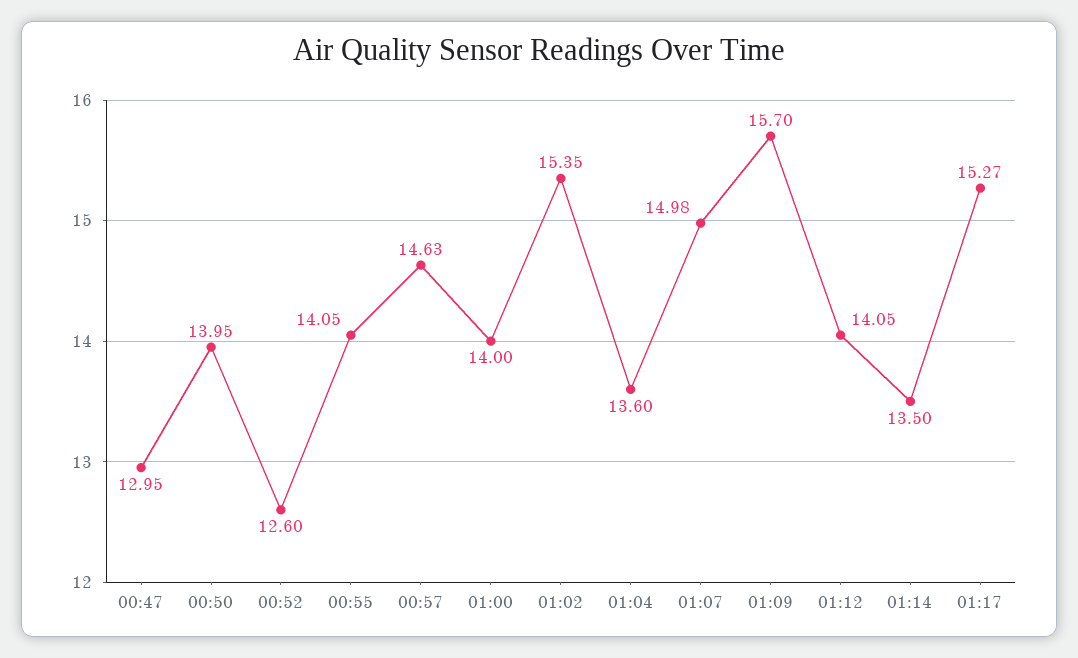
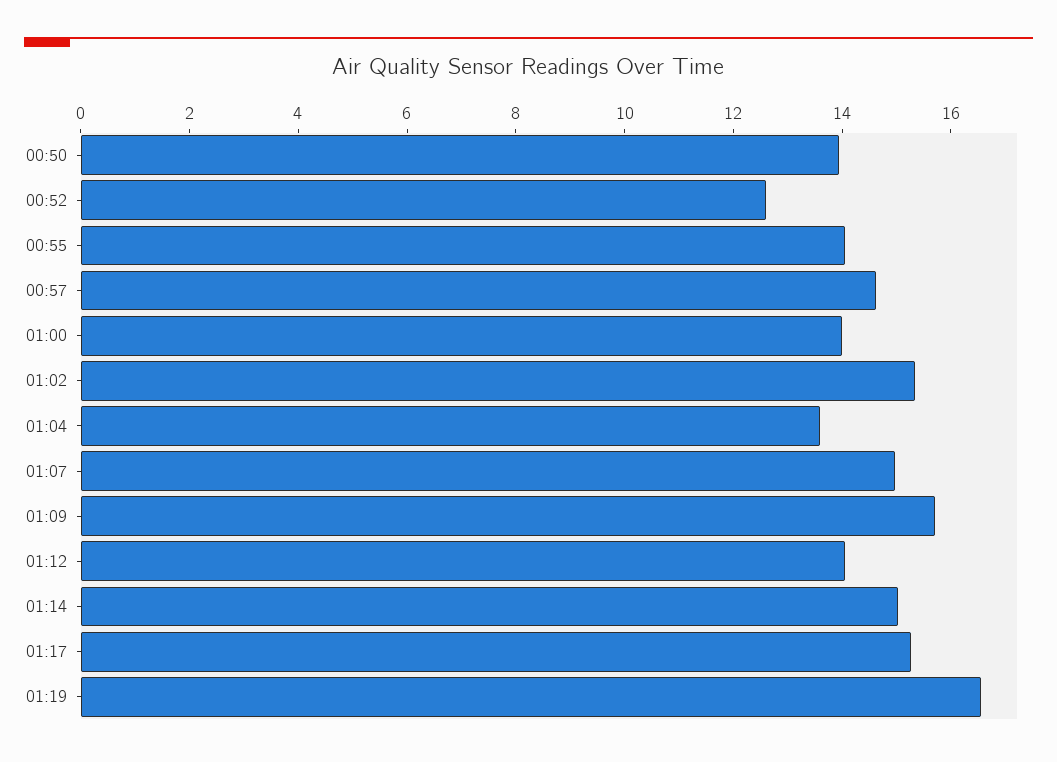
00:47: 12.95 -> none
01:14: 13.5 -> 15
01:19: none -> 16.5

